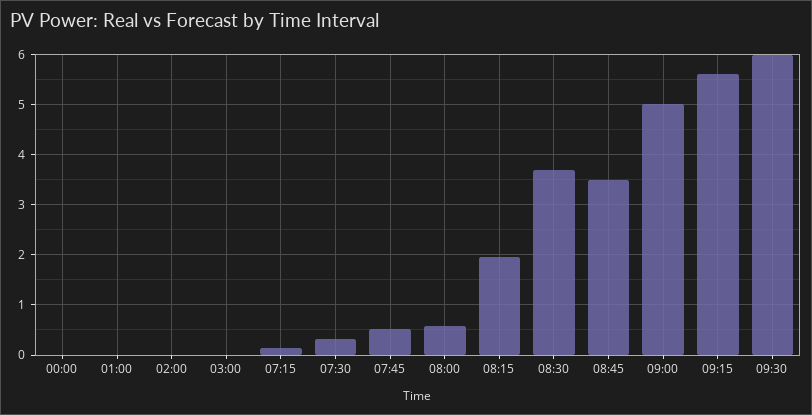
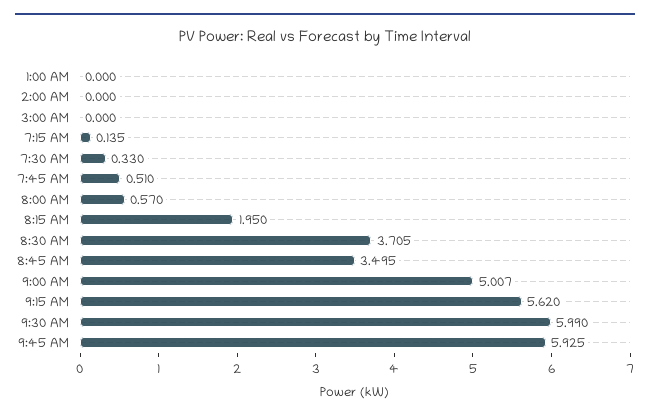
00:00: 0 -> none
9:45 AM: none -> 5.925

